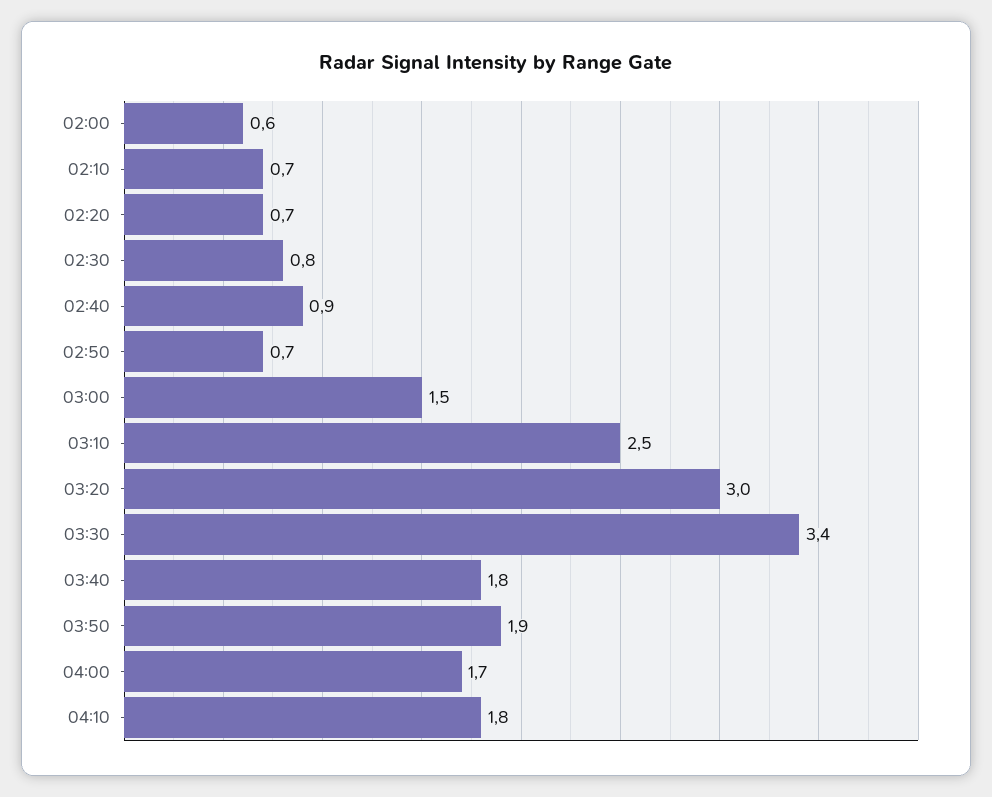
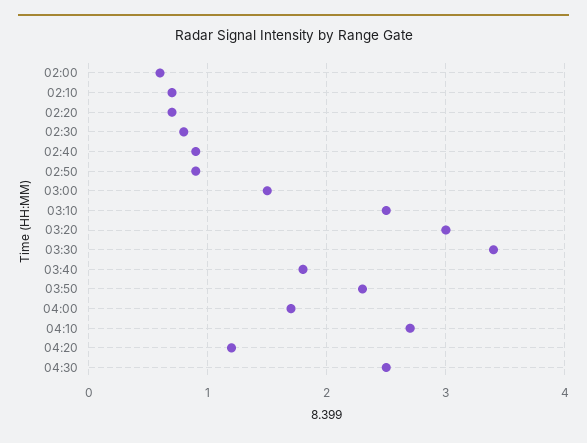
02:50: 0.7 -> 0.9
03:50: 1.9 -> 2.3
04:10: 1.8 -> 2.7
04:20: none -> 1.2
04:30: none -> 2.5

